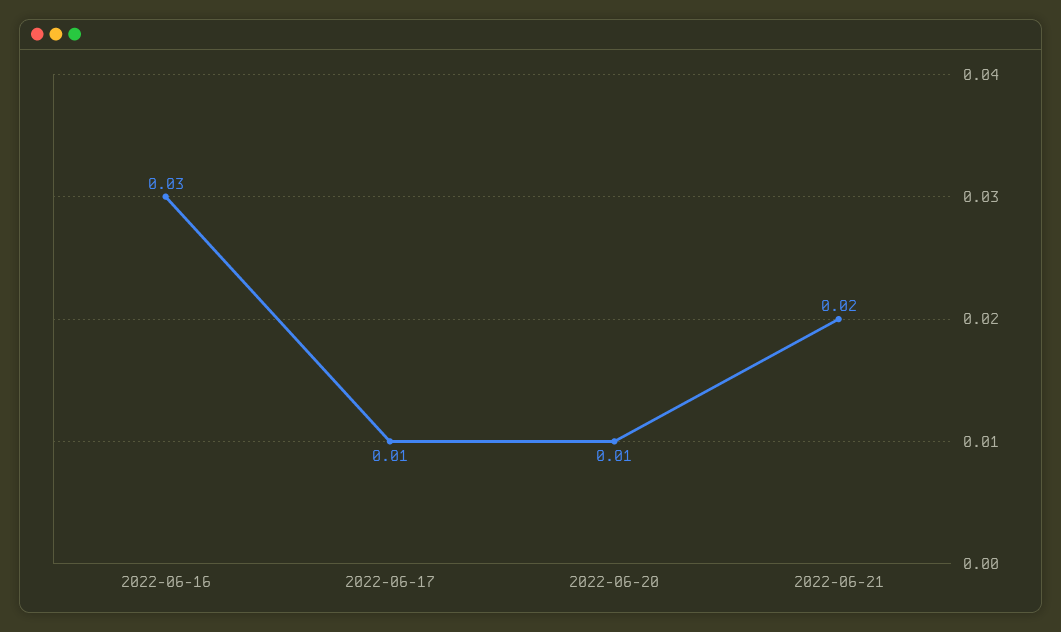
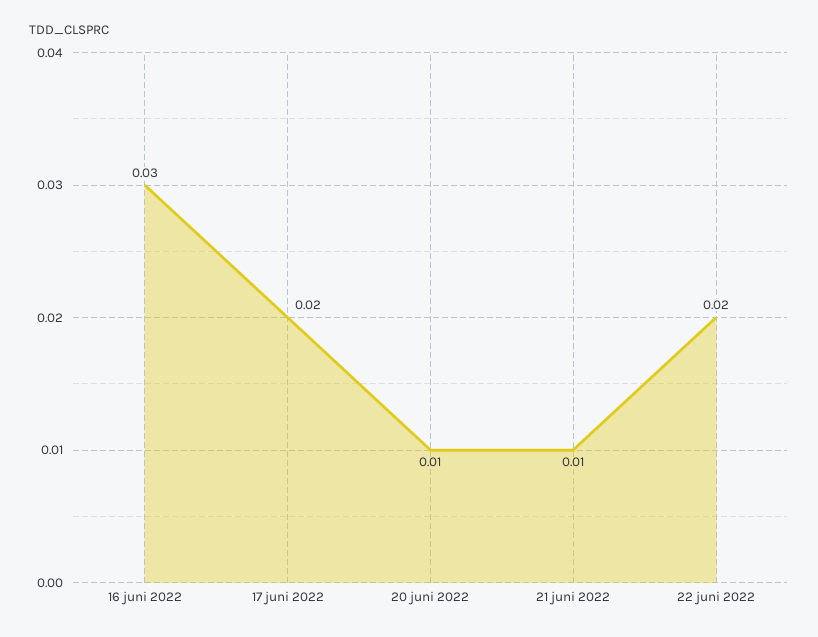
2022-06-17: 0.01 -> 0.02
2022-06-21: 0.02 -> 0.01
22 juni 2022: none -> 0.02

